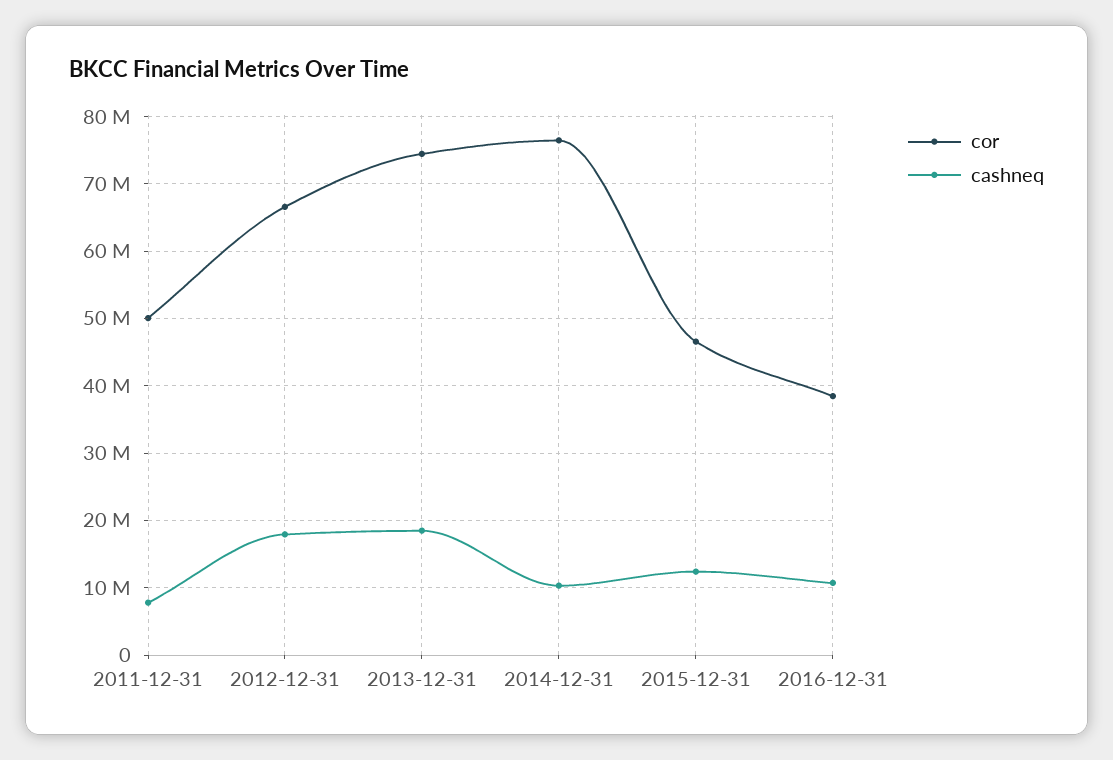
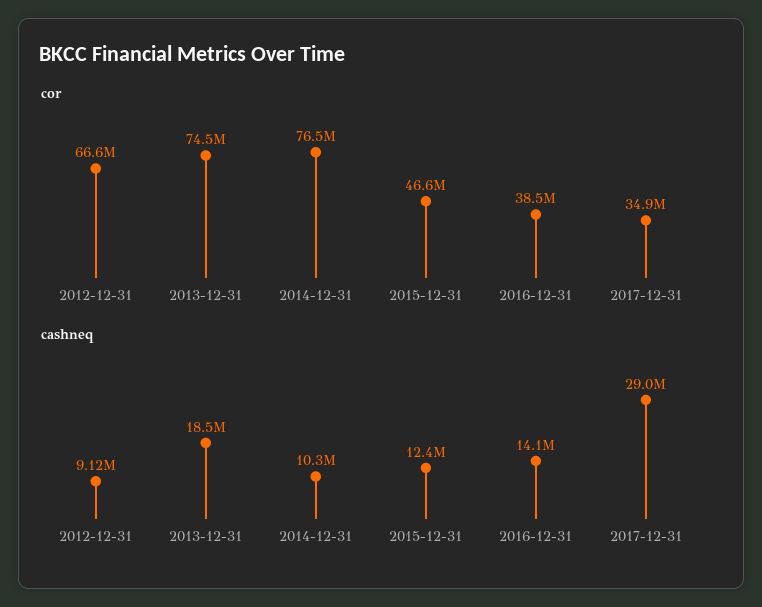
cor, 2011-12-31: 50000000 -> none
cashneq, 2011-12-31: 8000000 -> none
cashneq, 2012-12-31: 18000000 -> 9120000
cashneq, 2016-12-31: 11000000 -> 14100000
cor, 2017-12-31: none -> 34900000
cashneq, 2017-12-31: none -> 29000000

